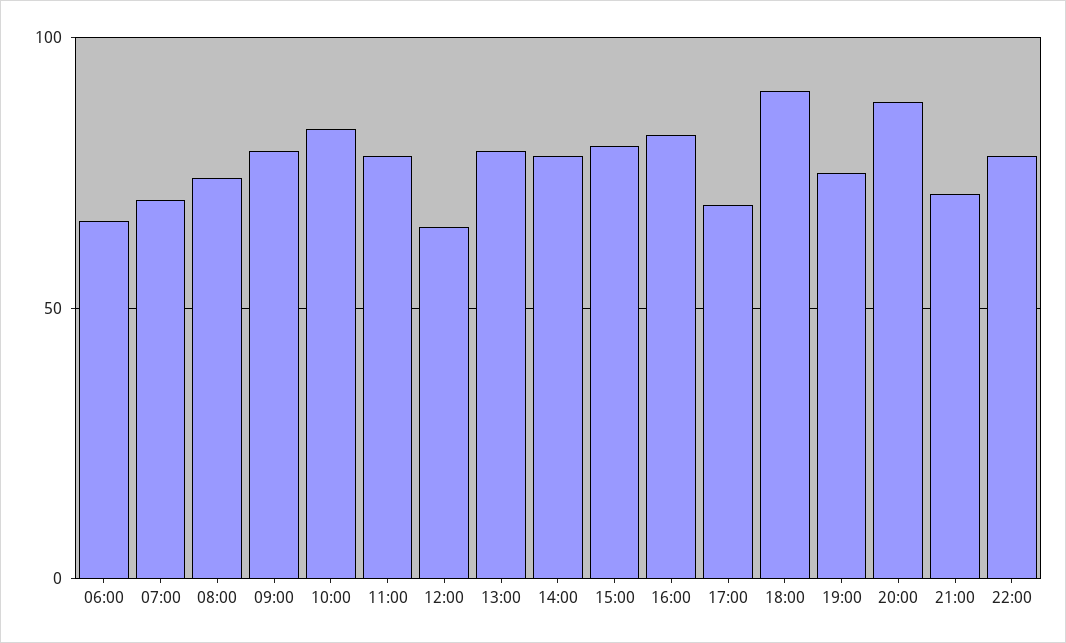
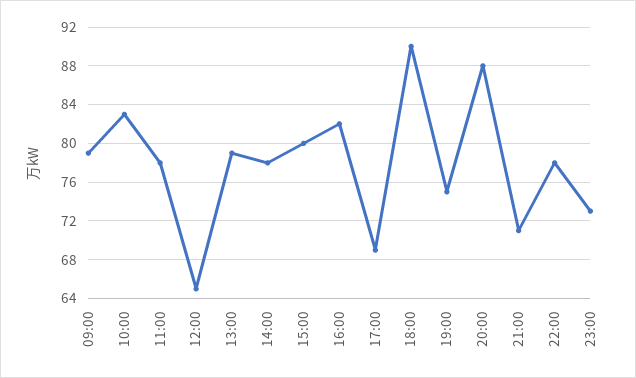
06:00: 65 -> none
07:00: 70 -> none
08:00: 75 -> none
23:00: none -> 73

